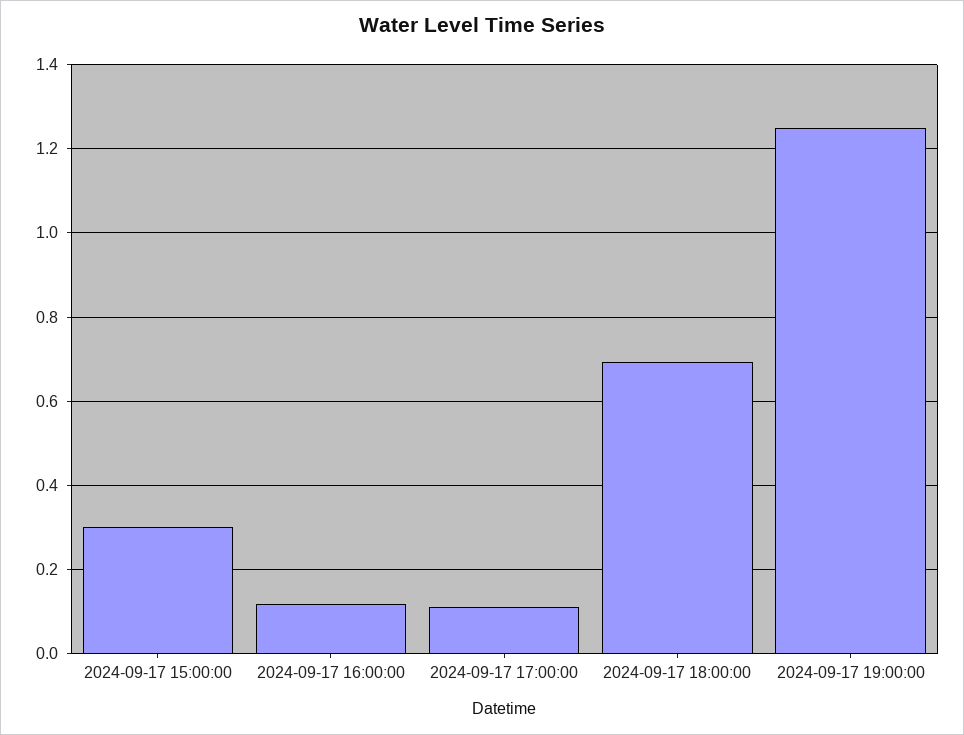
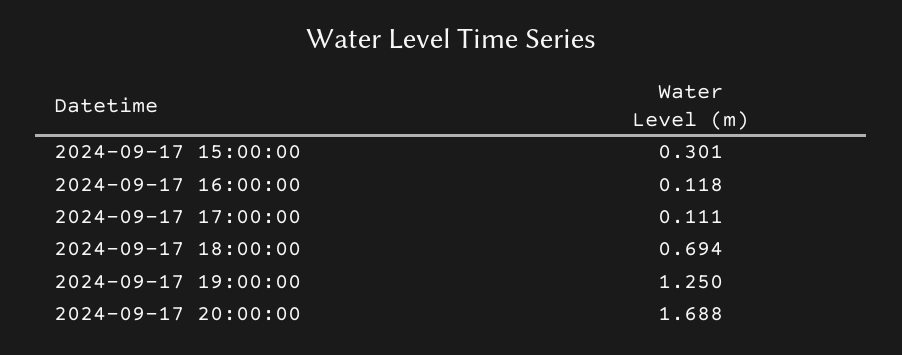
2024-09-17 20:00:00: none -> 1.688

